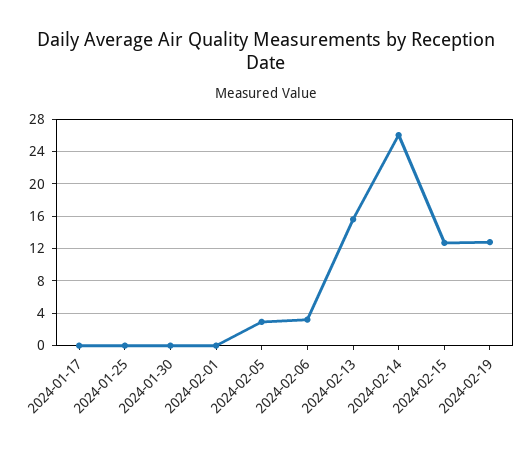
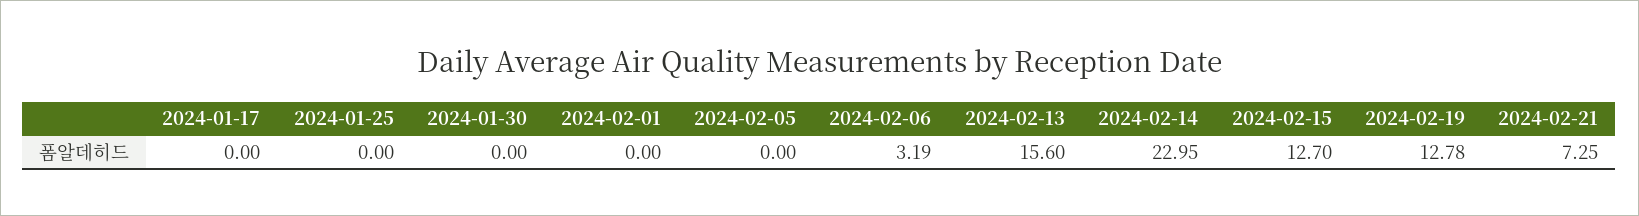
2024-02-05: 3 -> 0
2024-02-14: 26 -> 22.95
2024-02-21: none -> 7.25

